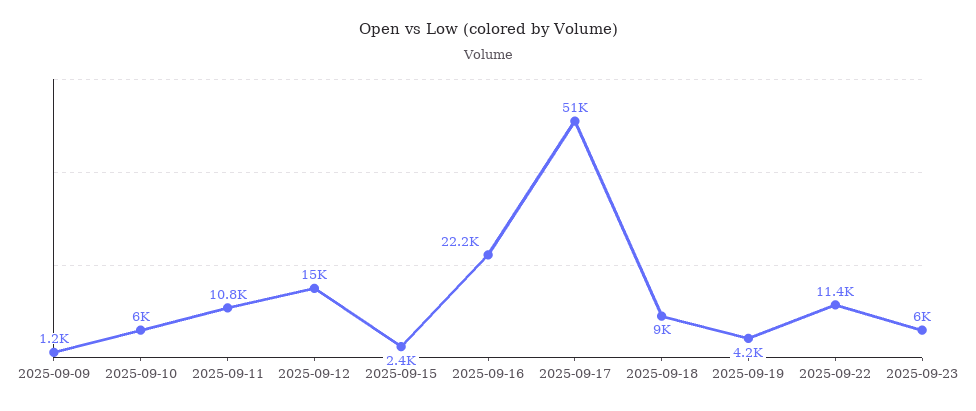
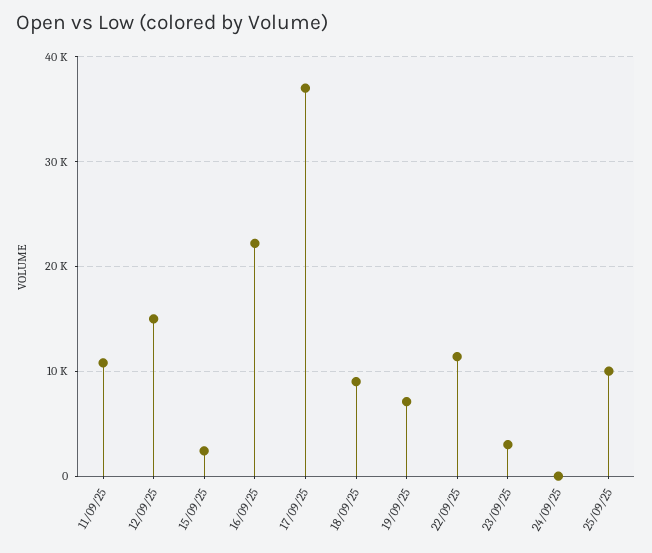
2025-09-09: 1200 -> none
2025-09-10: 6000 -> none
2025-09-17: 51000 -> 37000
2025-09-19: 4200 -> 7000
2025-09-23: 6000 -> 3000
24/09/25: none -> 0
25/09/25: none -> 10000

